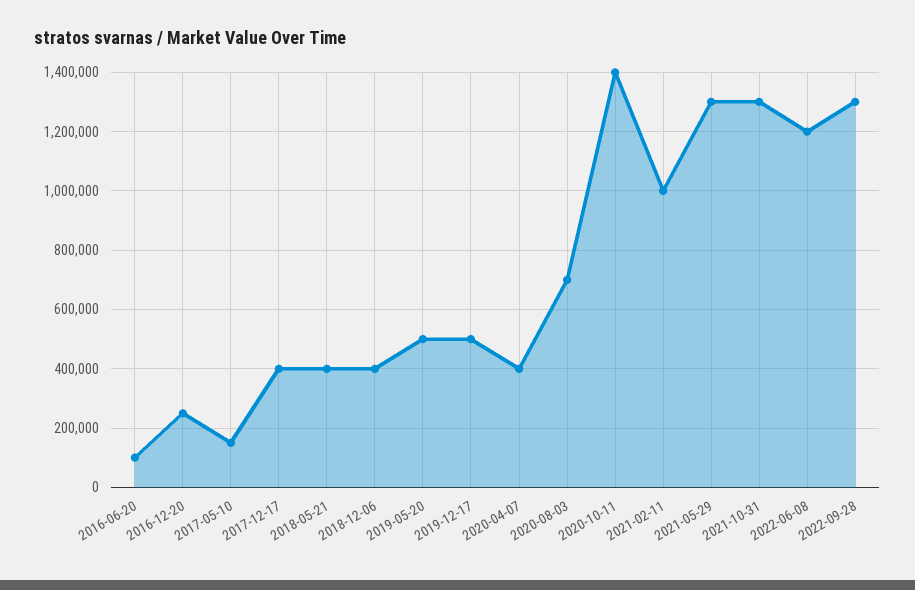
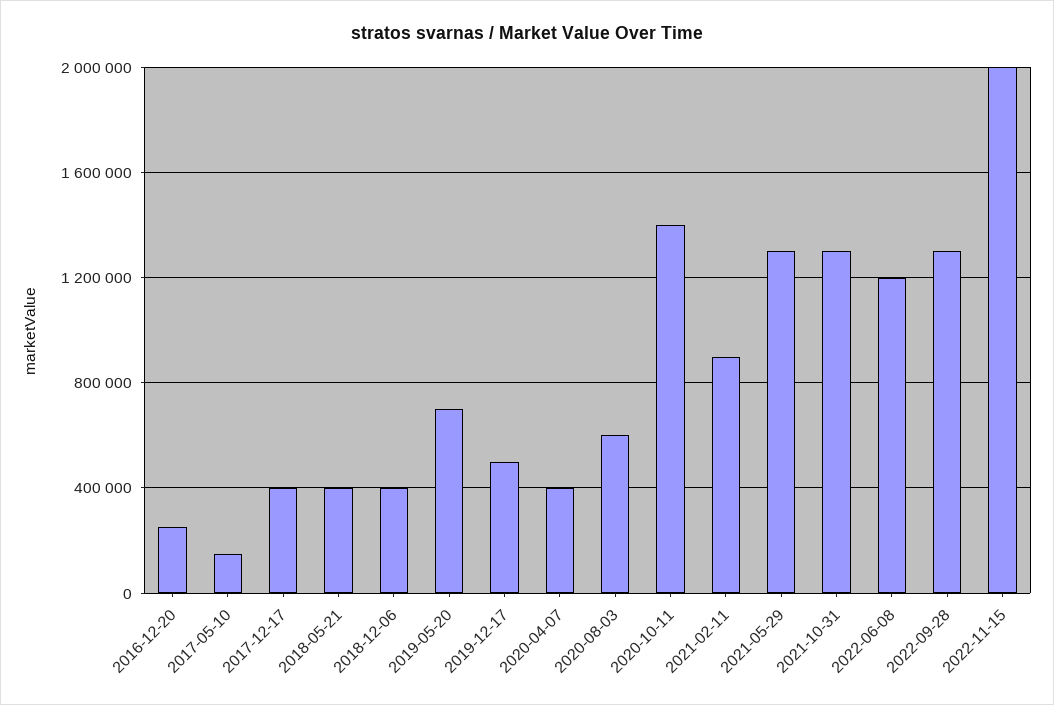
2016-06-20: 100000 -> none
2019-05-20: 500000 -> 700000
2020-08-03: 700000 -> 600000
2021-02-11: 1000000 -> 900000
2022-11-15: none -> 2000000

